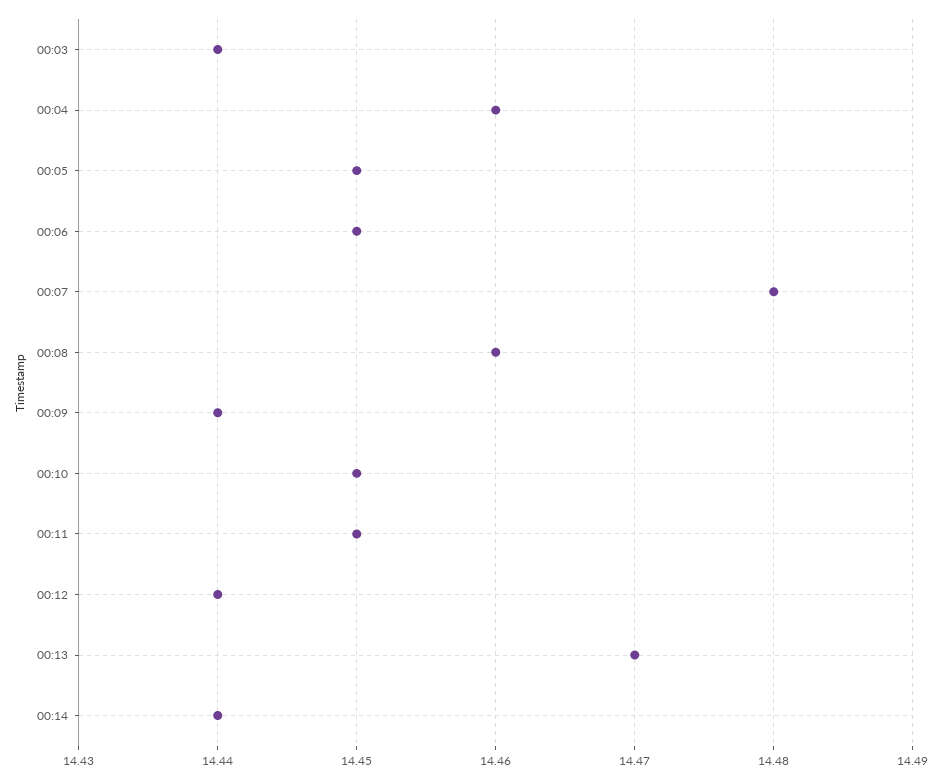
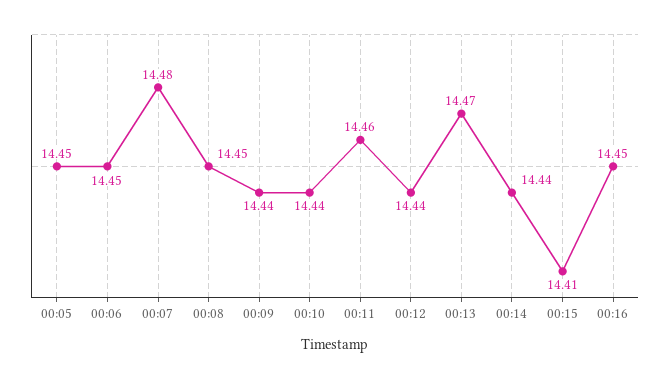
00:03: 14.44 -> none
00:04: 14.46 -> none
00:08: 14.46 -> 14.45
00:10: 14.45 -> 14.44
00:11: 14.45 -> 14.46
00:15: none -> 14.41
00:16: none -> 14.45

